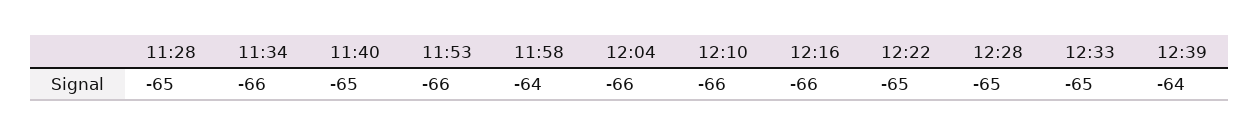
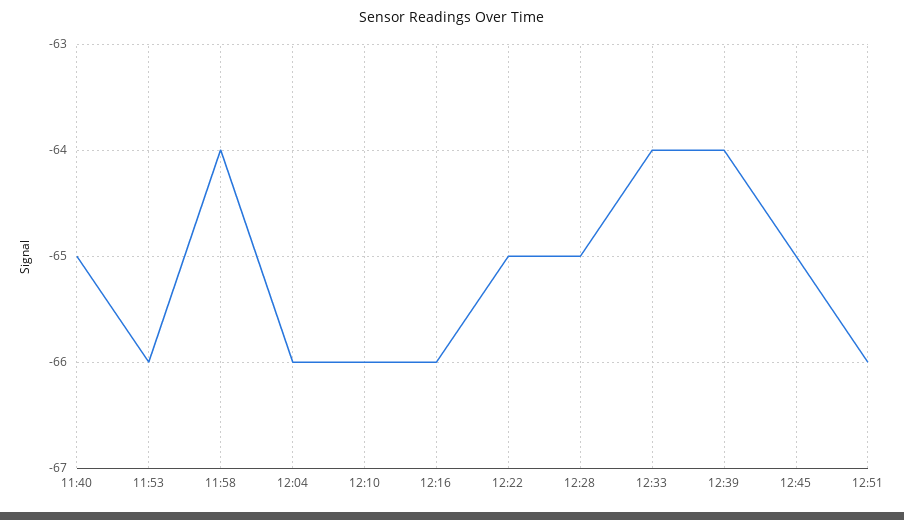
11:28: -65 -> none
11:34: -66 -> none
12:33: -65 -> -64
12:45: none -> -65
12:51: none -> -66

